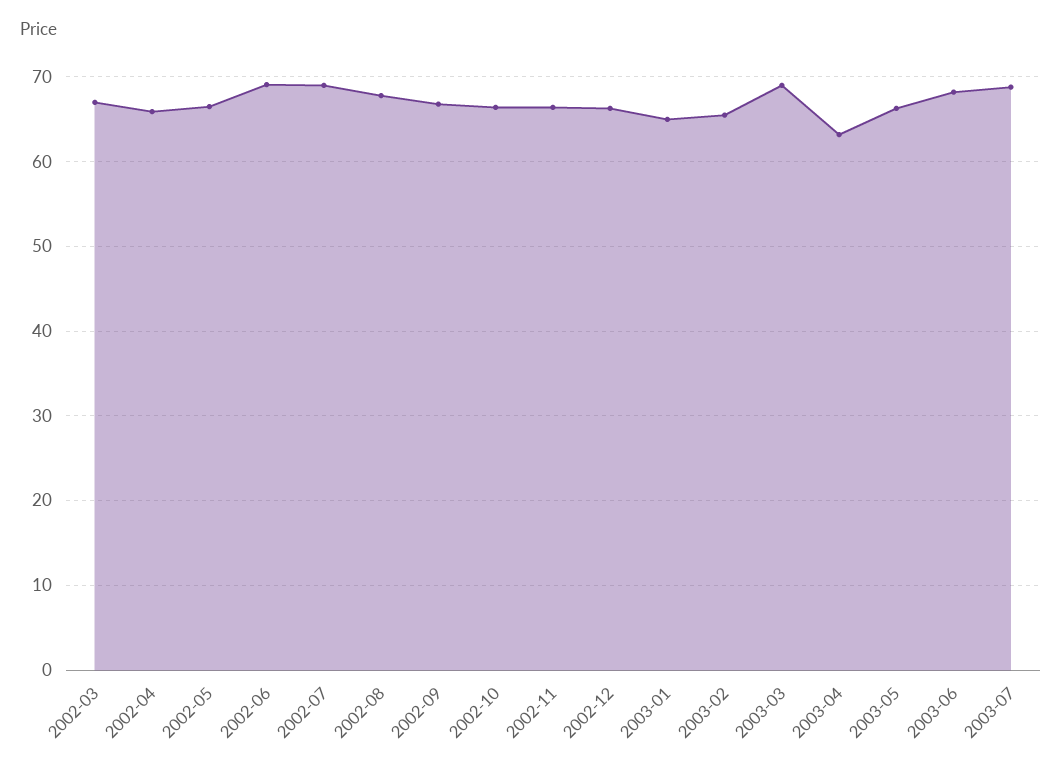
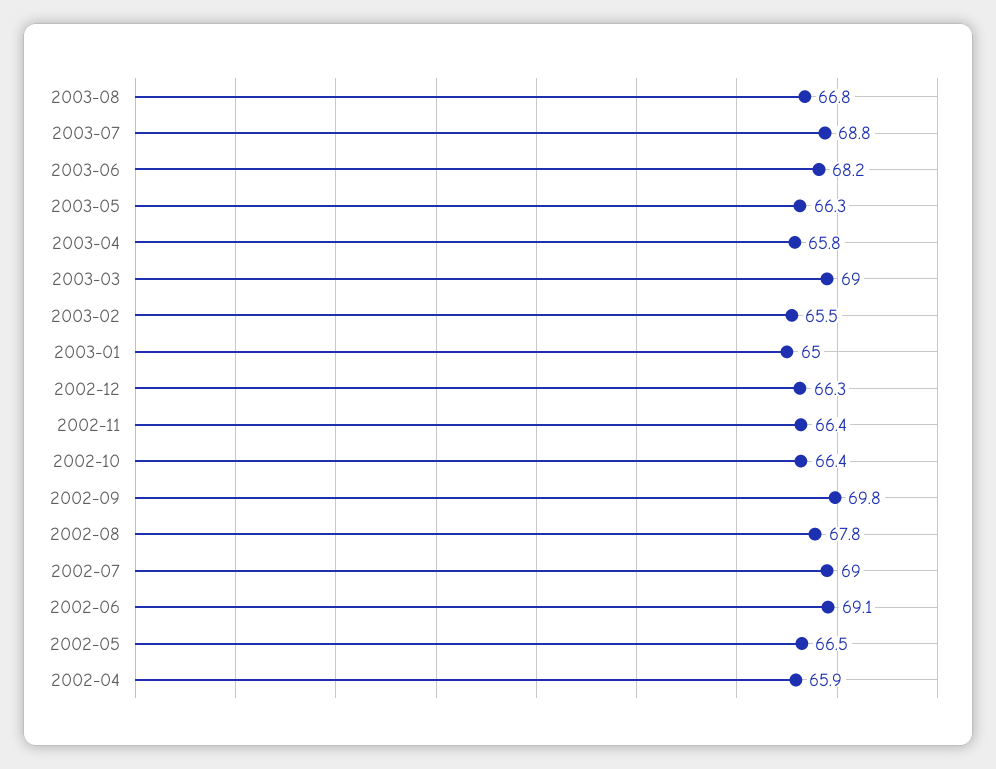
2002-03: 67 -> none
2002-09: 67 -> 69.8
2003-04: 63 -> 65.8
2003-08: none -> 66.8

